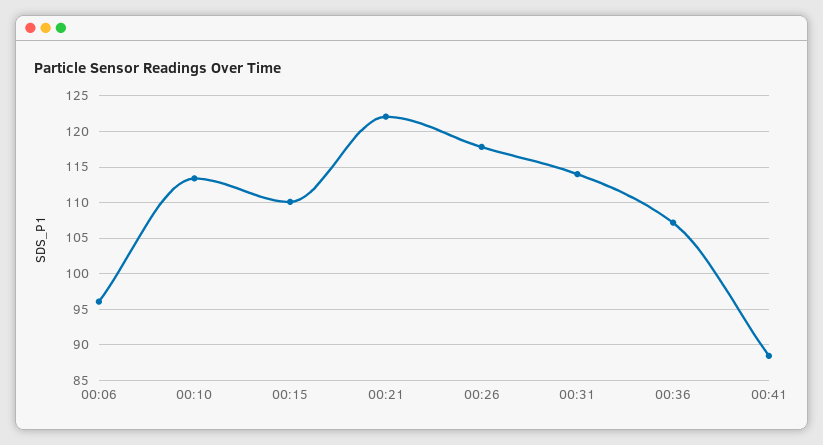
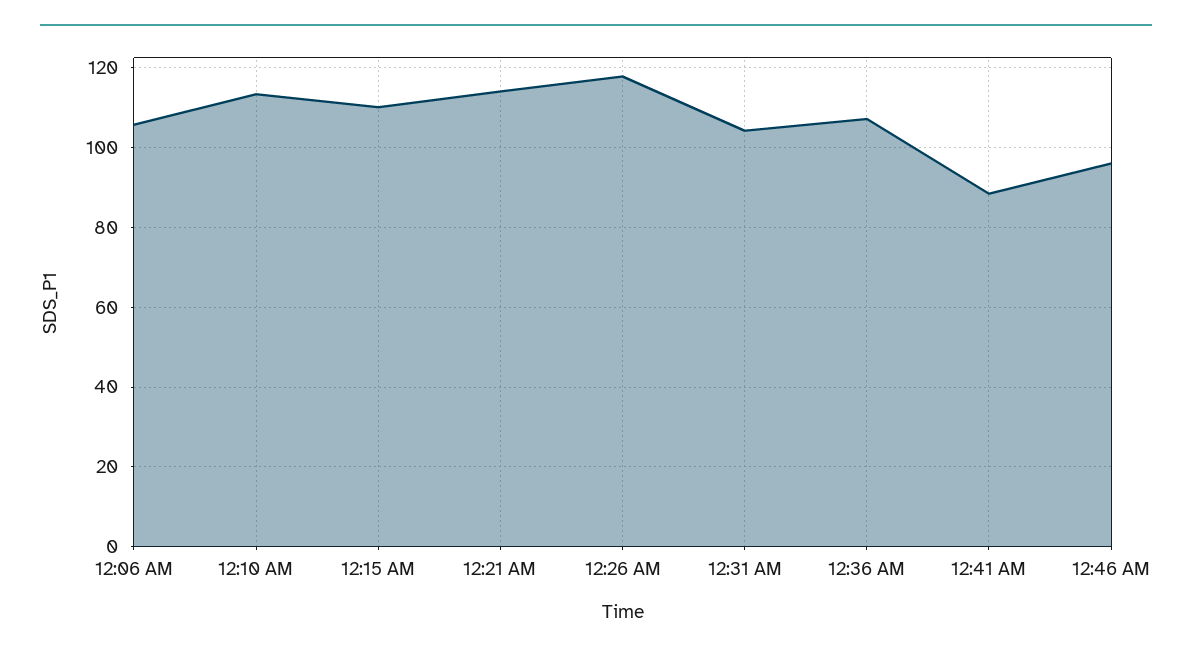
00:06: 96 -> 106
00:21: 122 -> 114
00:31: 114 -> 104
12:46 AM: none -> 96

